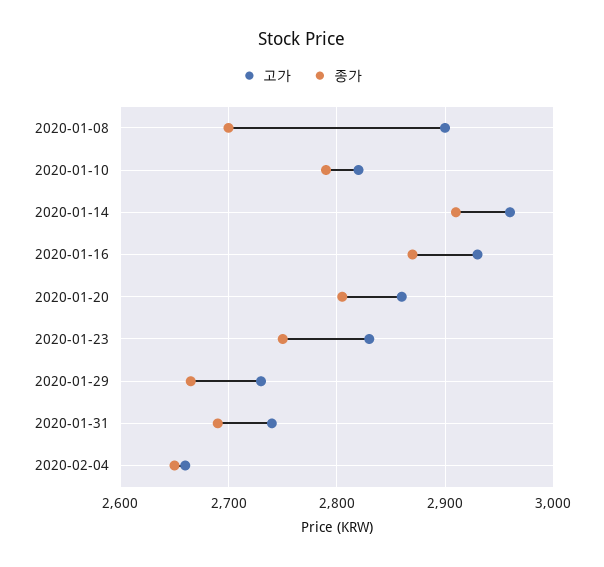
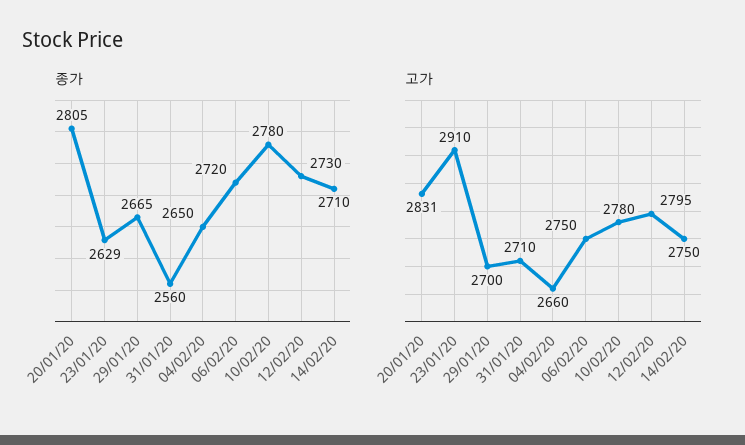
고가, 2020-01-08: 2900 -> none
종가, 2020-01-08: 2700 -> none
고가, 2020-01-10: 2820 -> none
종가, 2020-01-10: 2790 -> none
고가, 2020-01-14: 2960 -> none
종가, 2020-01-14: 2910 -> none
고가, 2020-01-16: 2930 -> none
종가, 2020-01-16: 2870 -> none
고가, 2020-01-20: 2860 -> 2831
고가, 2020-01-23: 2830 -> 2910
종가, 2020-01-23: 2750 -> 2629
고가, 2020-01-29: 2730 -> 2700
고가, 2020-01-31: 2740 -> 2710
종가, 2020-01-31: 2690 -> 2560
종가, 06/02/20: none -> 2720
종가, 10/02/20: none -> 2780
종가, 12/02/20: none -> 2730
종가, 14/02/20: none -> 2710
고가, 06/02/20: none -> 2750
고가, 10/02/20: none -> 2780
고가, 12/02/20: none -> 2795
고가, 14/02/20: none -> 2750

